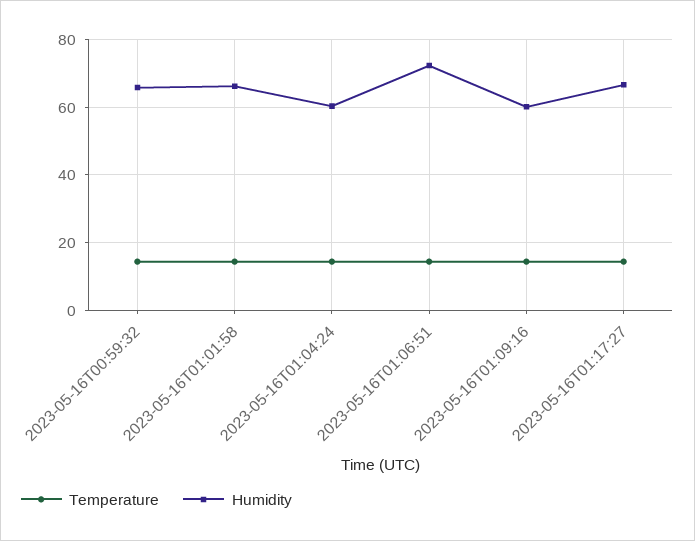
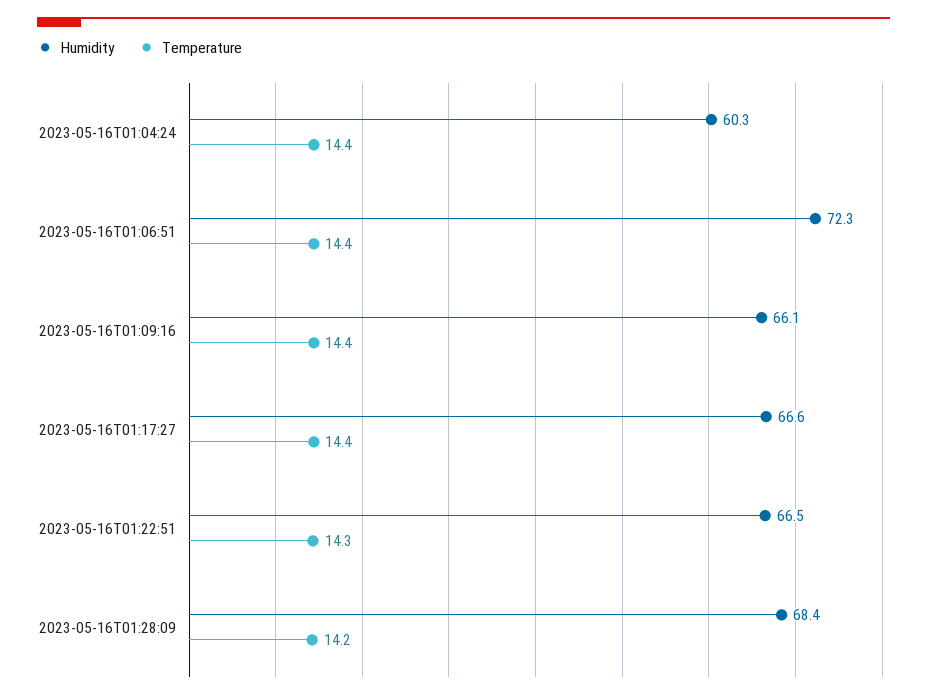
Temperature, 2023-05-16T00:59:32: 14 -> none
Humidity, 2023-05-16T00:59:32: 66 -> none
Temperature, 2023-05-16T01:01:58: 14 -> none
Humidity, 2023-05-16T01:01:58: 66 -> none
Humidity, 2023-05-16T01:09:16: 60 -> 66.1
Humidity, 2023-05-16T01:22:51: none -> 66.5
Temperature, 2023-05-16T01:22:51: none -> 14.3
Humidity, 2023-05-16T01:28:09: none -> 68.4
Temperature, 2023-05-16T01:28:09: none -> 14.2

